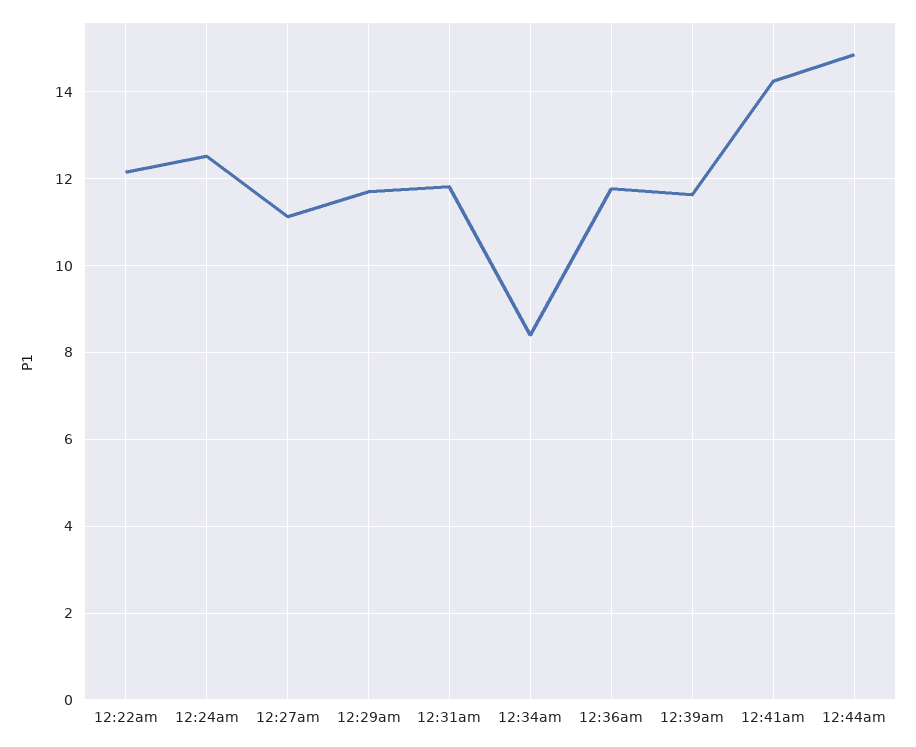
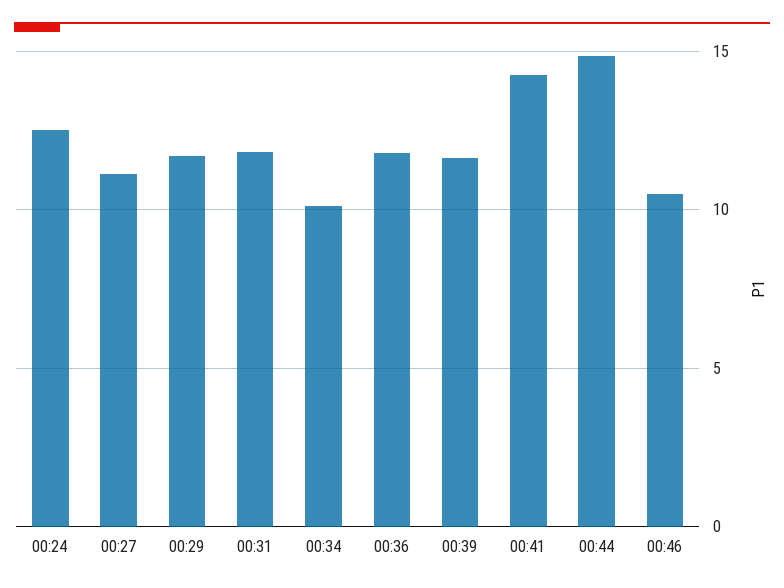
12:22am: 12.2 -> none
12:34am: 8.4 -> 10
00:46: none -> 10.5

